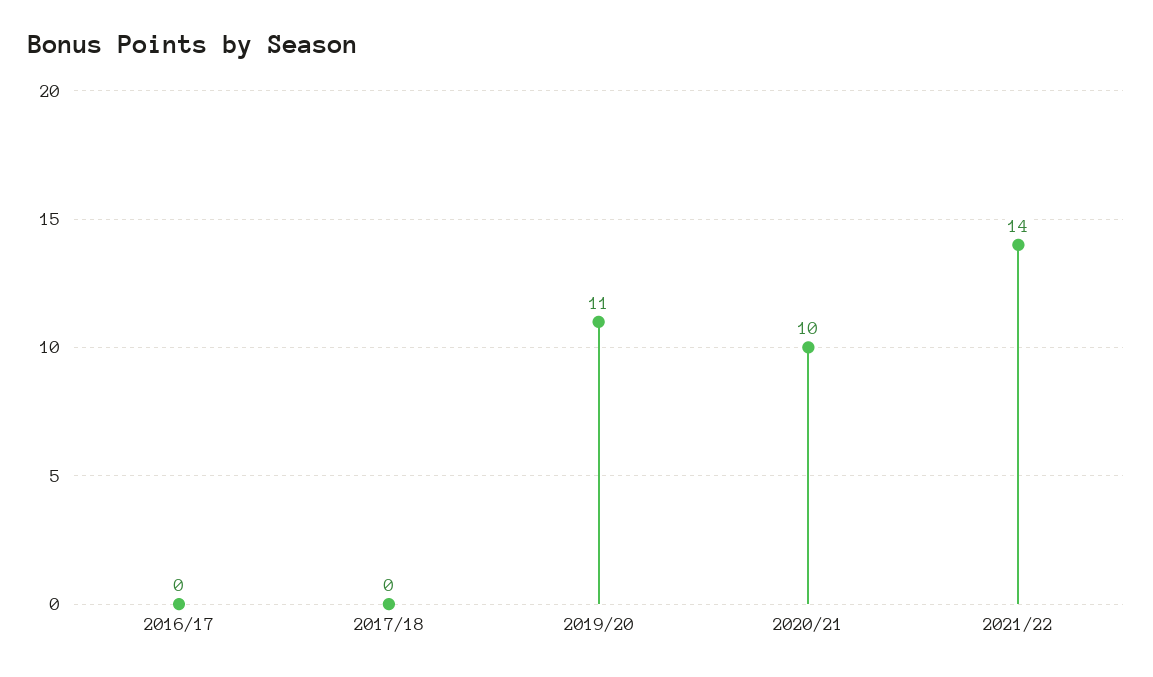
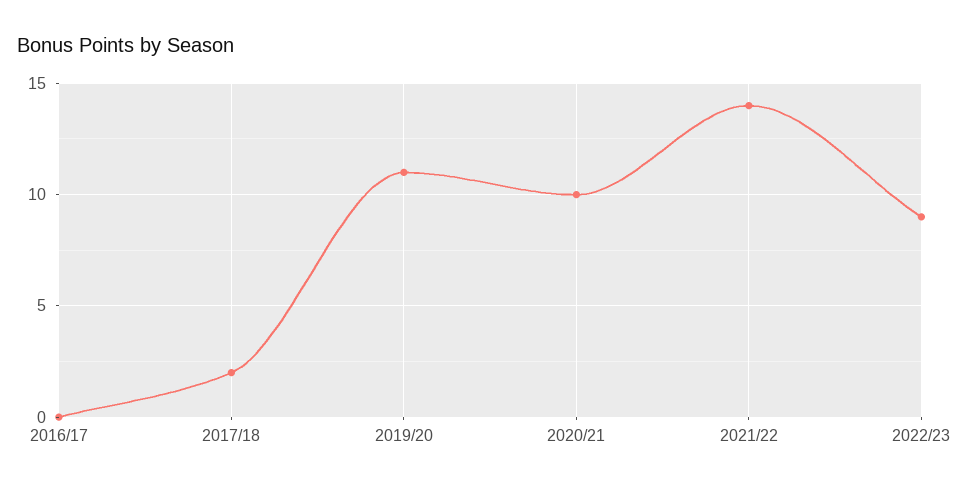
2017/18: 0 -> 2
2022/23: none -> 9

